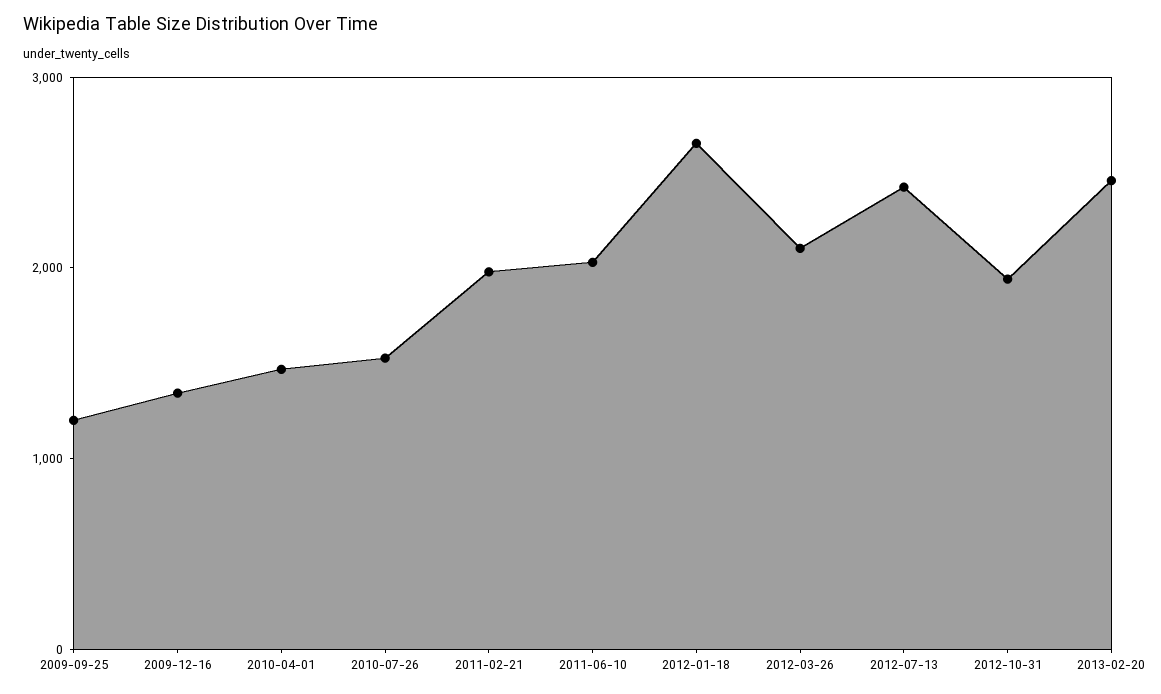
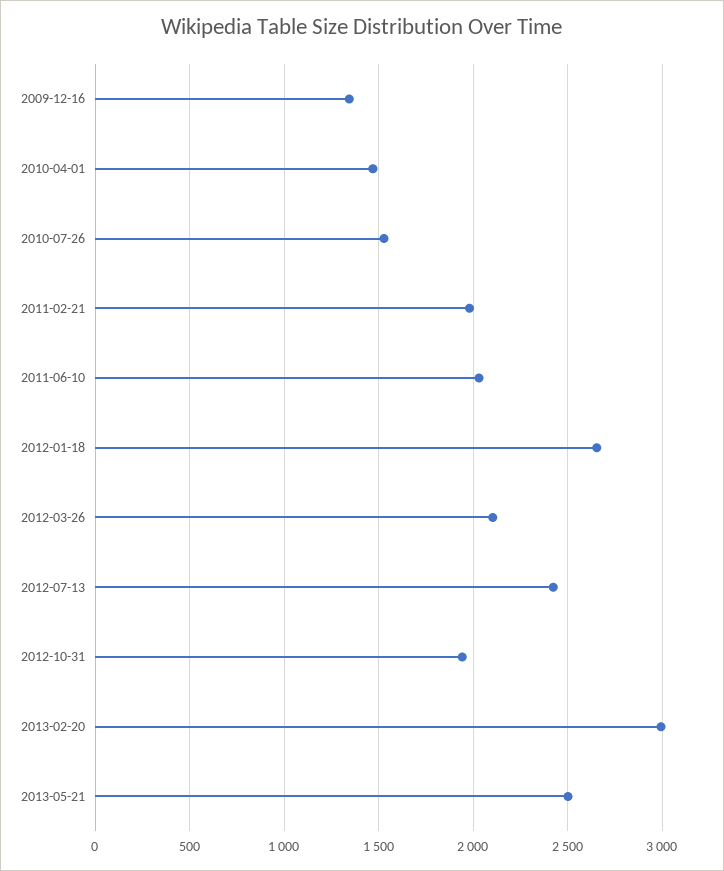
2009-09-25: 1200 -> none
2013-02-20: 2400 -> 3000
2013-05-21: none -> 2500

